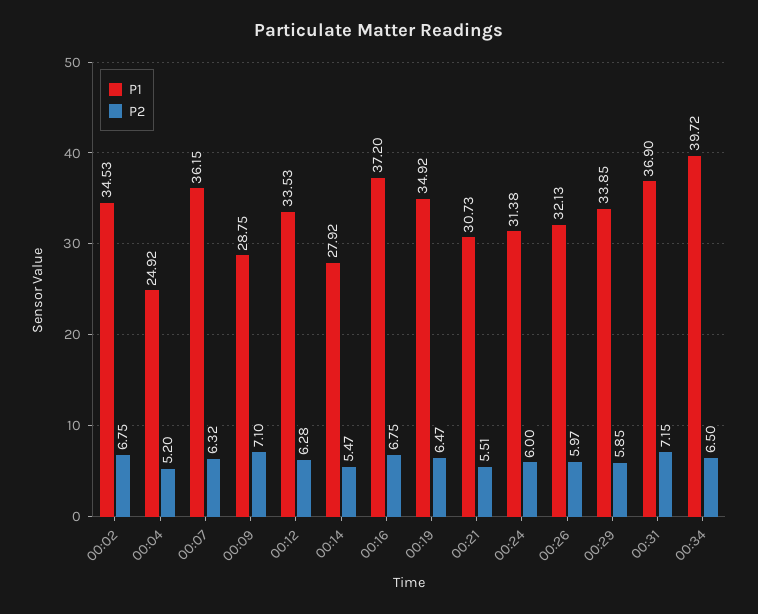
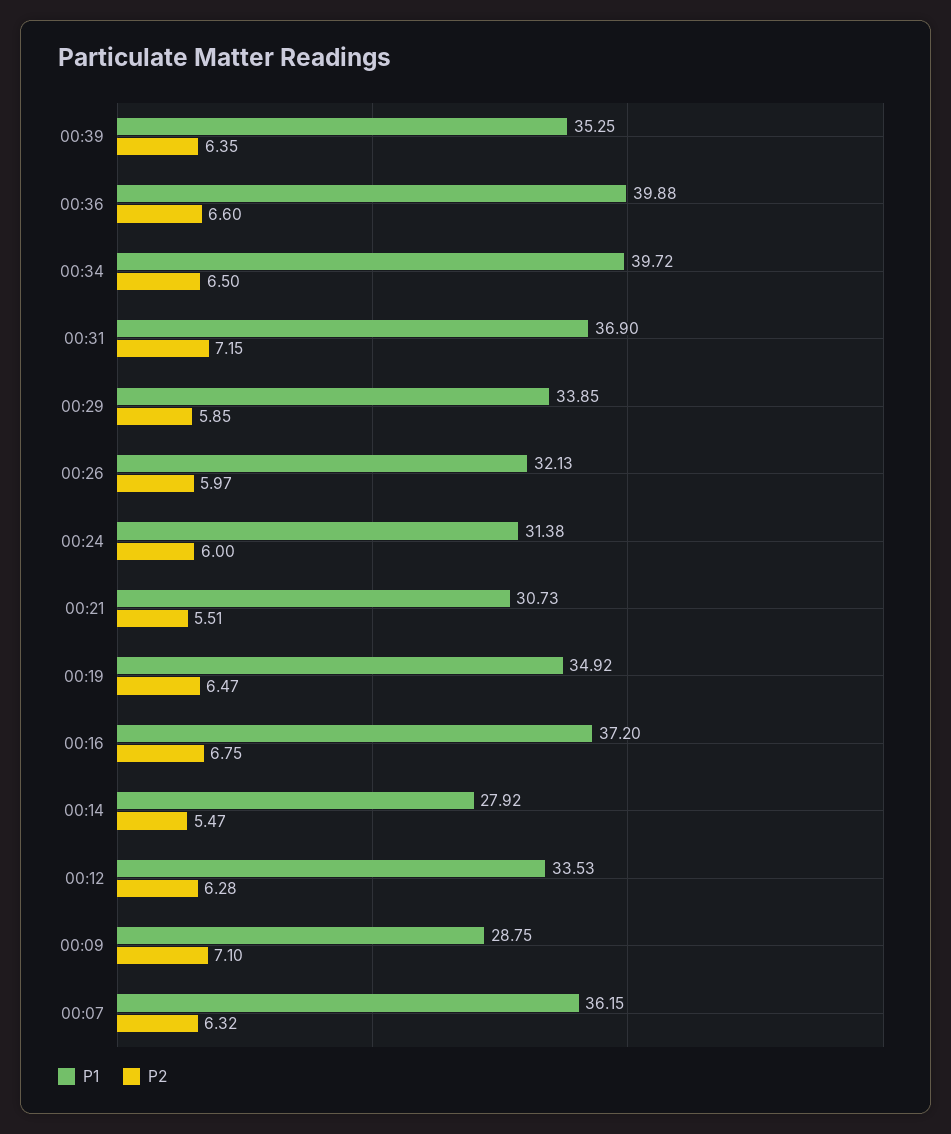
P1, 00:02: 34.53 -> none
P2, 00:02: 6.75 -> none
P1, 00:04: 24.92 -> none
P2, 00:04: 5.2 -> none
P1, 00:39: none -> 35.25
P2, 00:39: none -> 6.35
P1, 00:36: none -> 39.88
P2, 00:36: none -> 6.6

